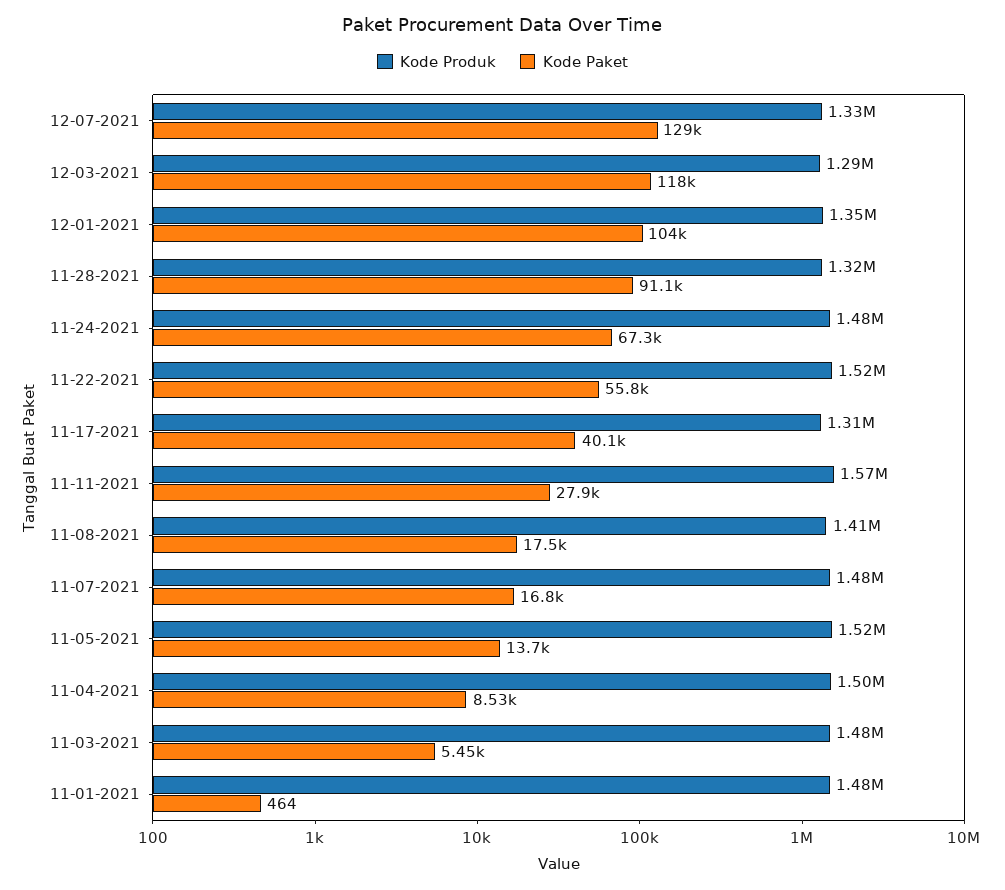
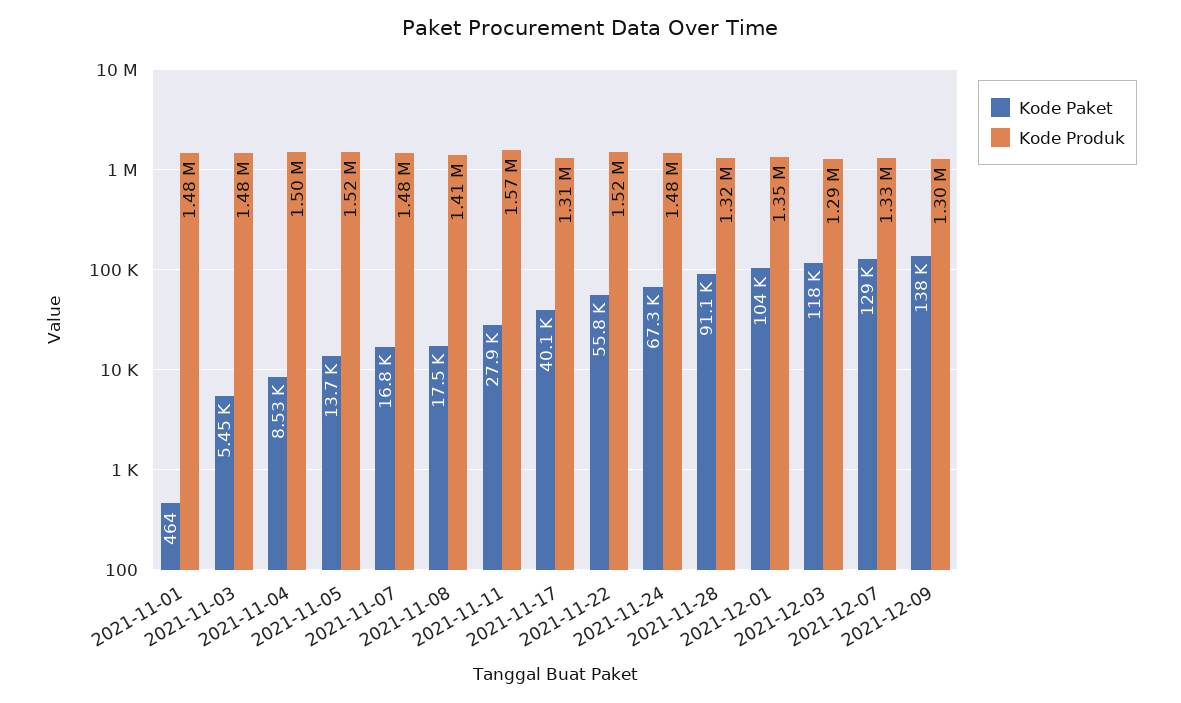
Kode Paket, 2021-12-09: none -> 138000
Kode Produk, 2021-12-09: none -> 1300000

